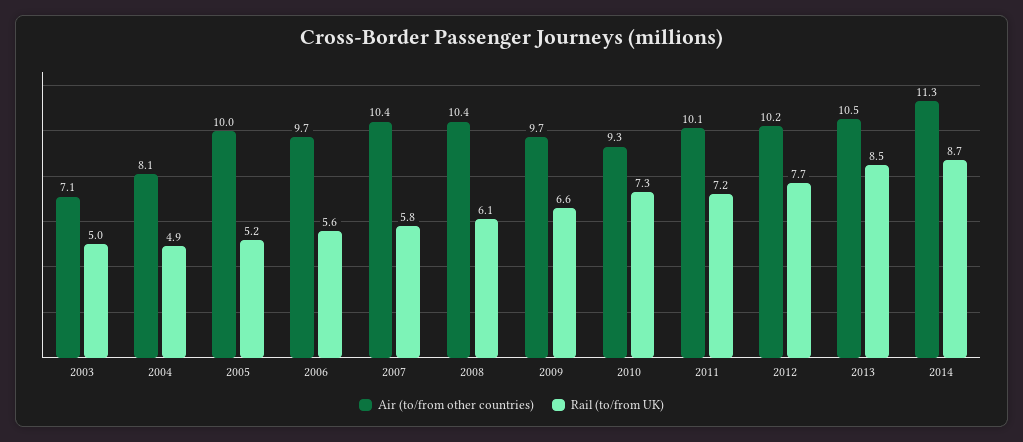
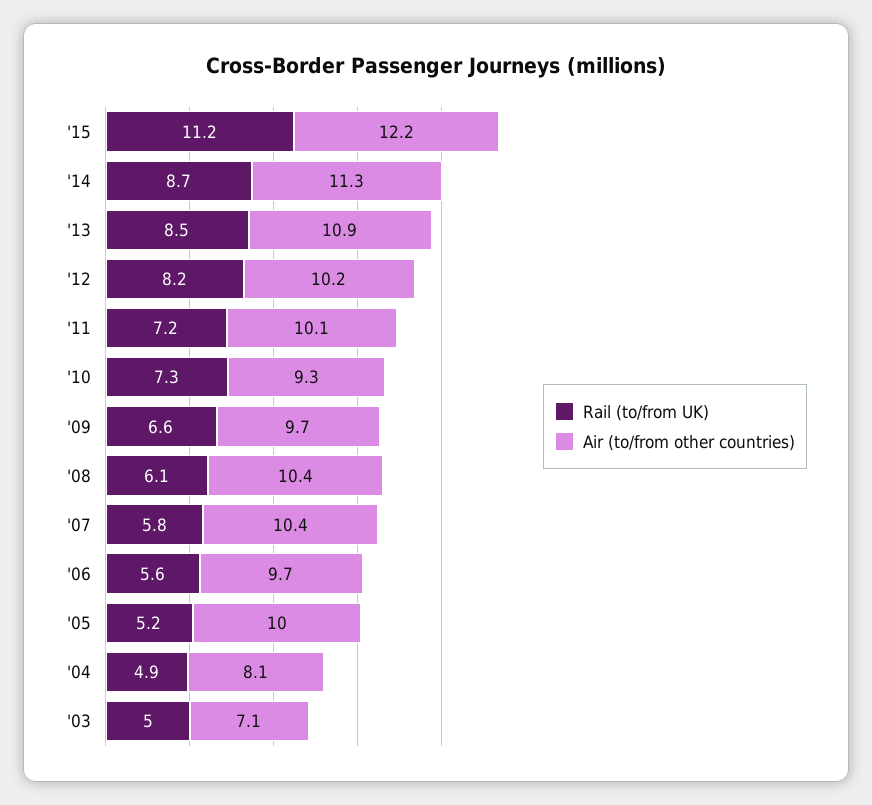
Rail (to/from UK), 2012: 7.7 -> 8.2
Air (to/from other countries), 2013: 10.5 -> 10.9
Rail (to/from UK), '15: none -> 11.2
Air (to/from other countries), '15: none -> 12.2

